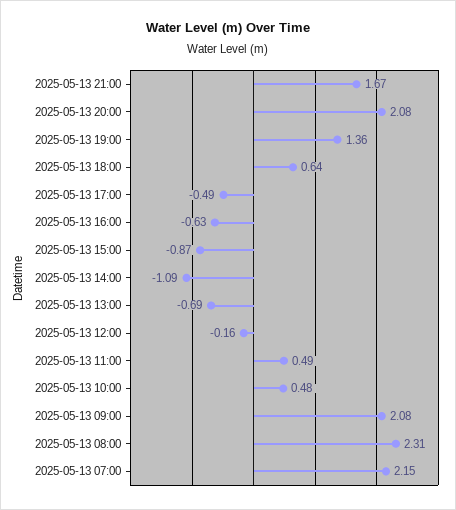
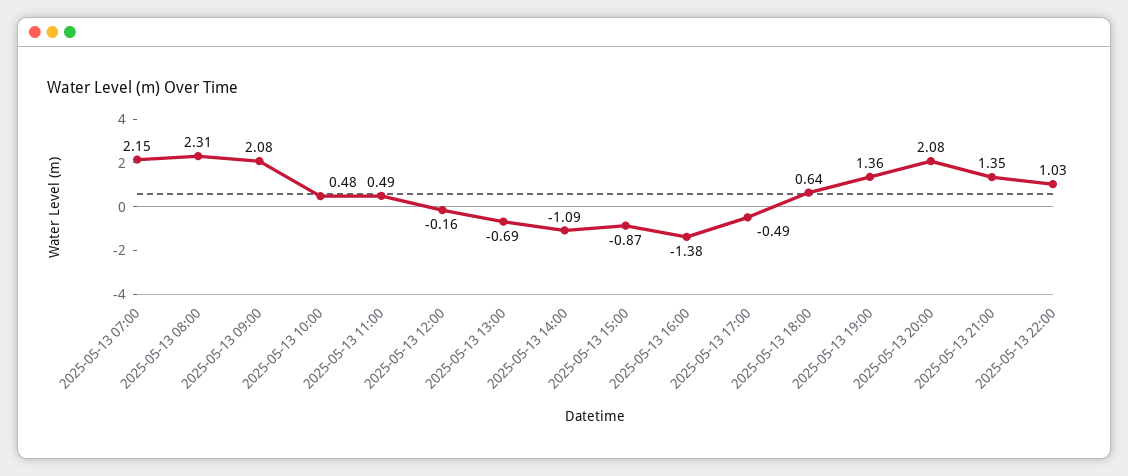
2025-05-13 21:00: 1.67 -> 1.35
2025-05-13 16:00: -0.63 -> -1.38
2025-05-13 22:00: none -> 1.03

